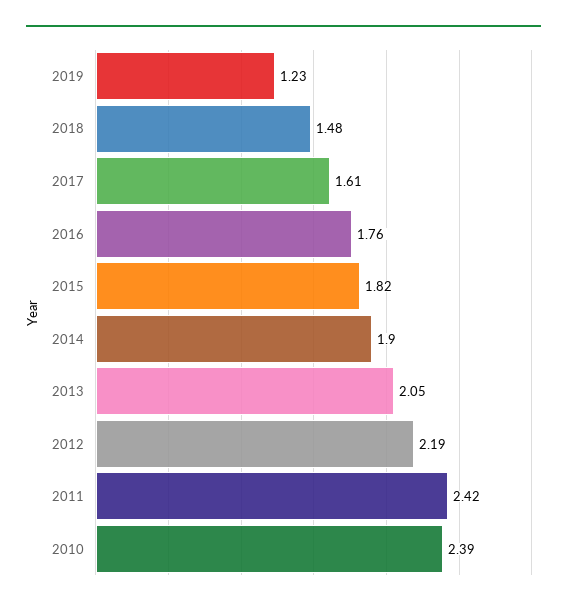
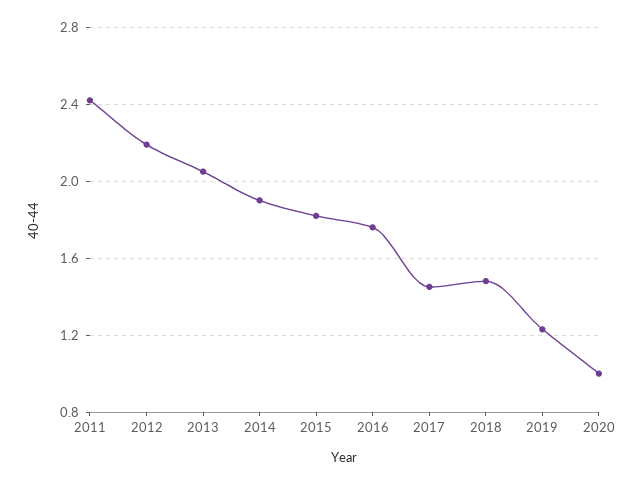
2017: 1.61 -> 1.45
2010: 2.39 -> none
2020: none -> 1

